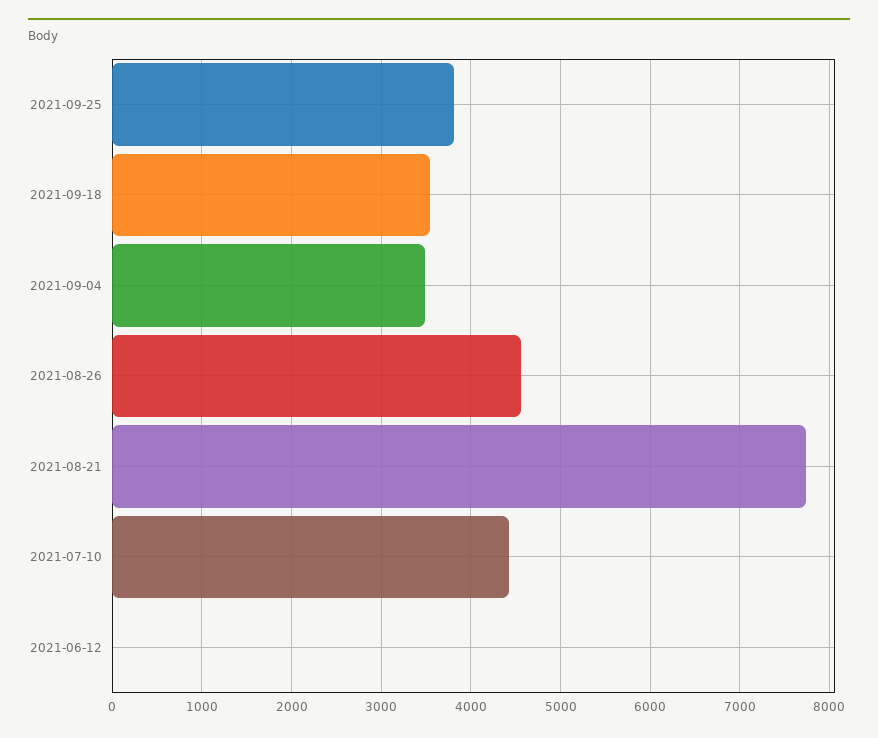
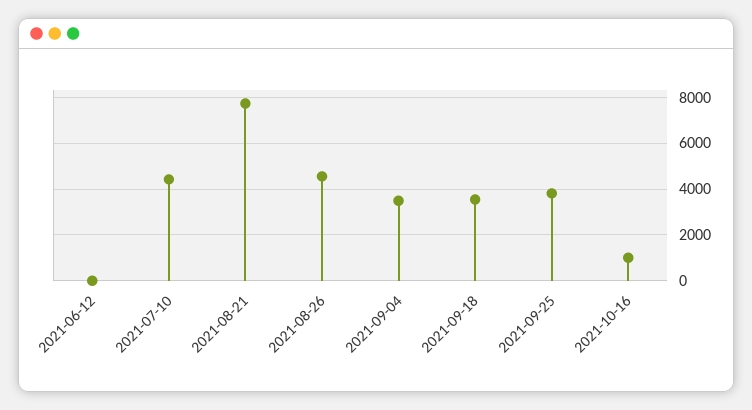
2021-10-16: none -> 1000

